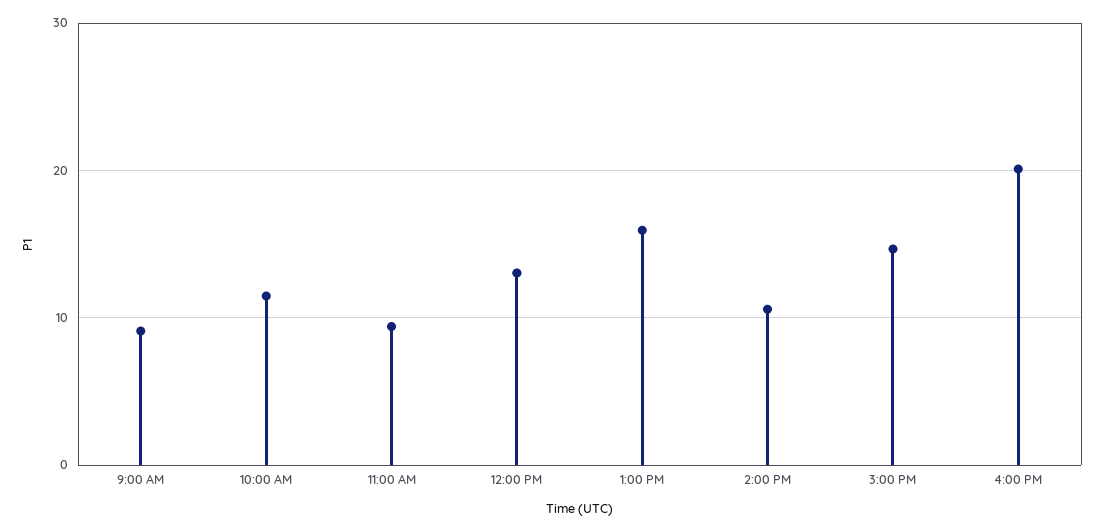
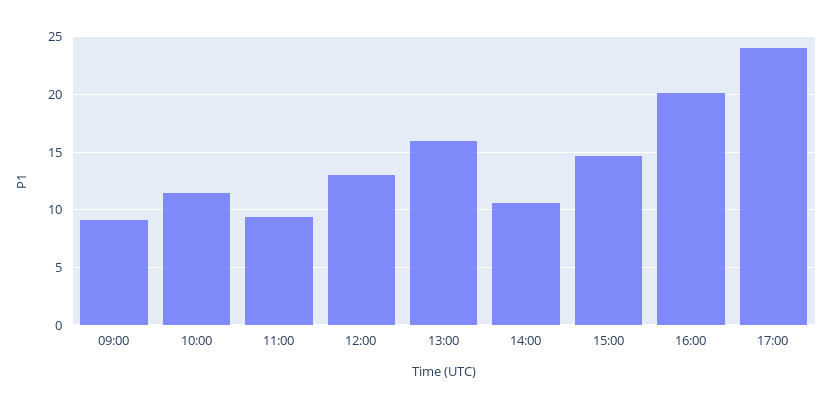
17:00: none -> 24

